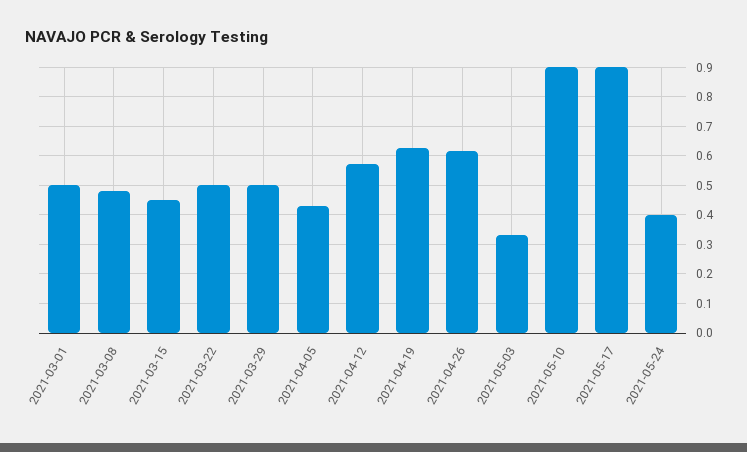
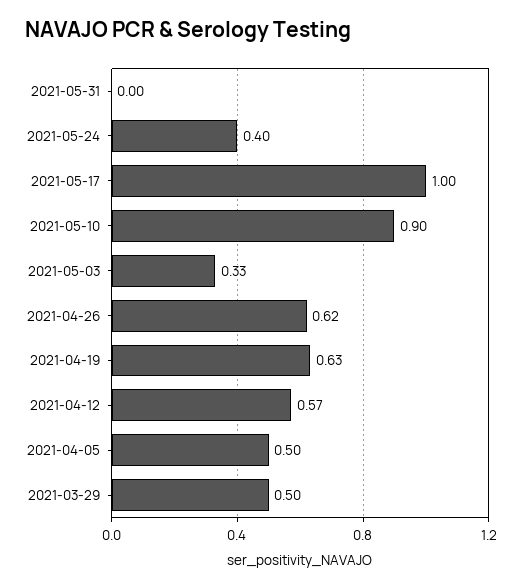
2021-03-01: 0.5 -> none
2021-03-08: 0.475 -> none
2021-03-15: 0.45 -> none
2021-03-22: 0.5 -> none
2021-04-05: 0.425 -> 0.5
2021-05-17: 0.9 -> 1
2021-05-31: none -> 0

